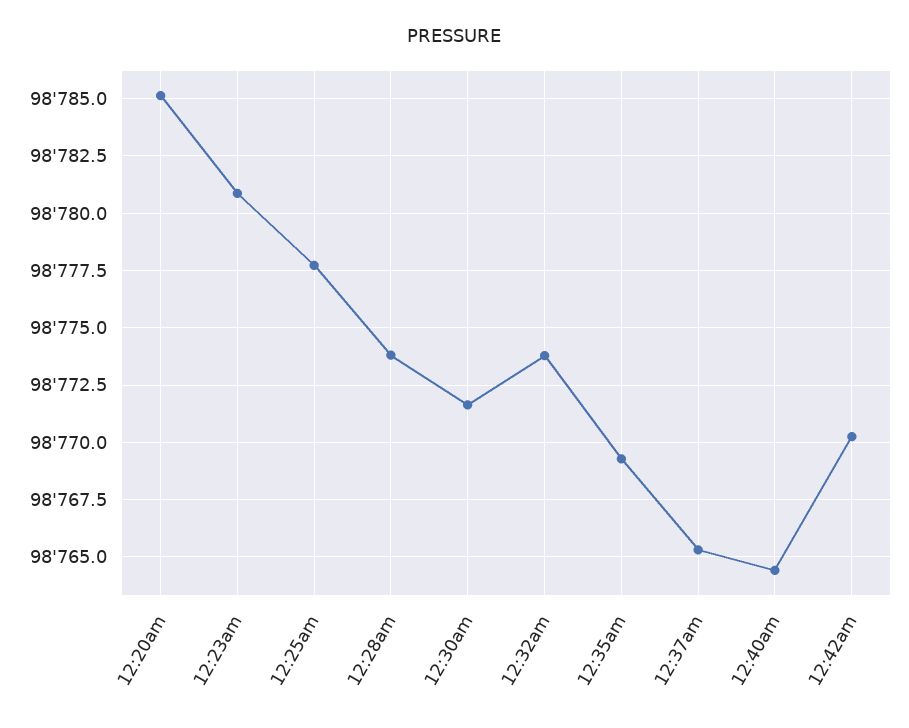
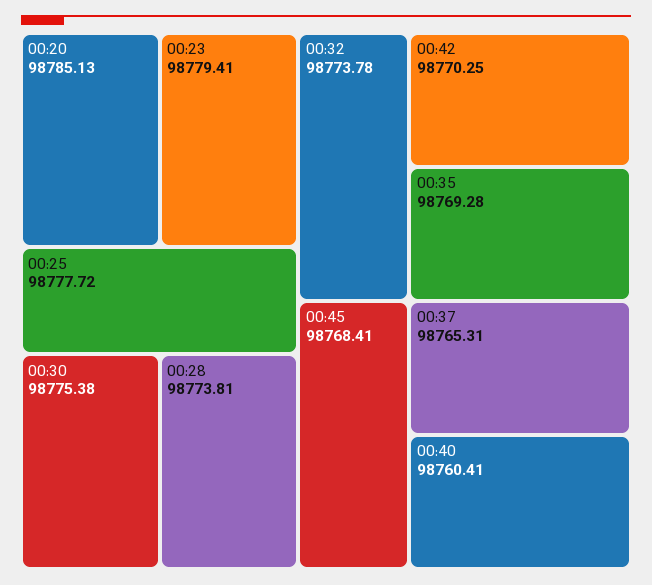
12:23am: 98781 -> 98779.41
12:30am: 98771.5 -> 98775.38
12:40am: 98764.5 -> 98760.41
00:45: none -> 98768.41

